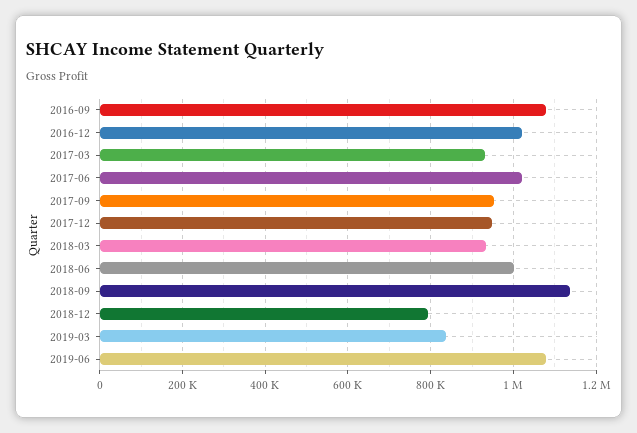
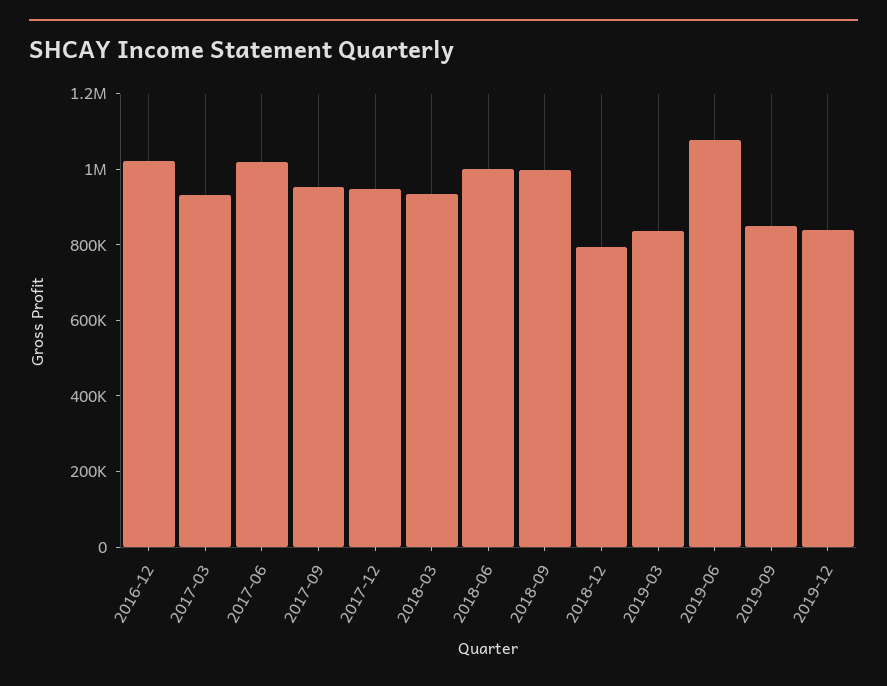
2016-09: 1080000 -> none
2018-09: 1140000 -> 1000000
2019-09: none -> 850000
2019-12: none -> 850000

